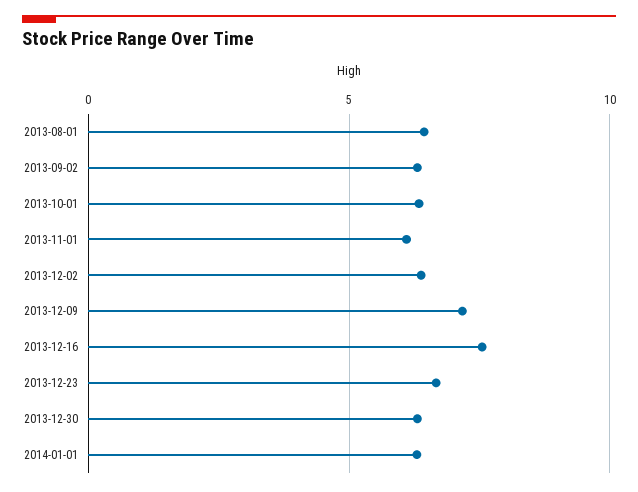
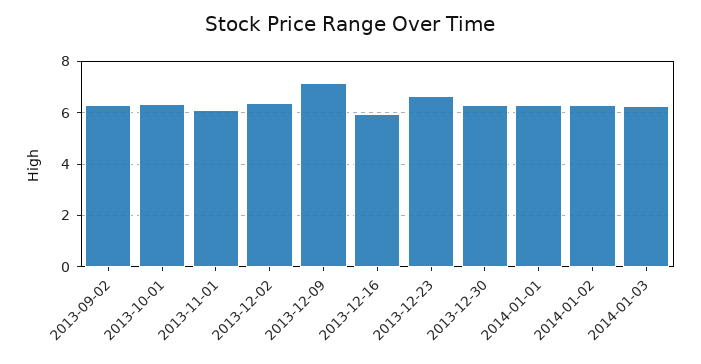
2013-08-01: 6.5 -> none
2013-12-16: 7.5 -> 6
2014-01-02: none -> 6.25
2014-01-03: none -> 6.25

